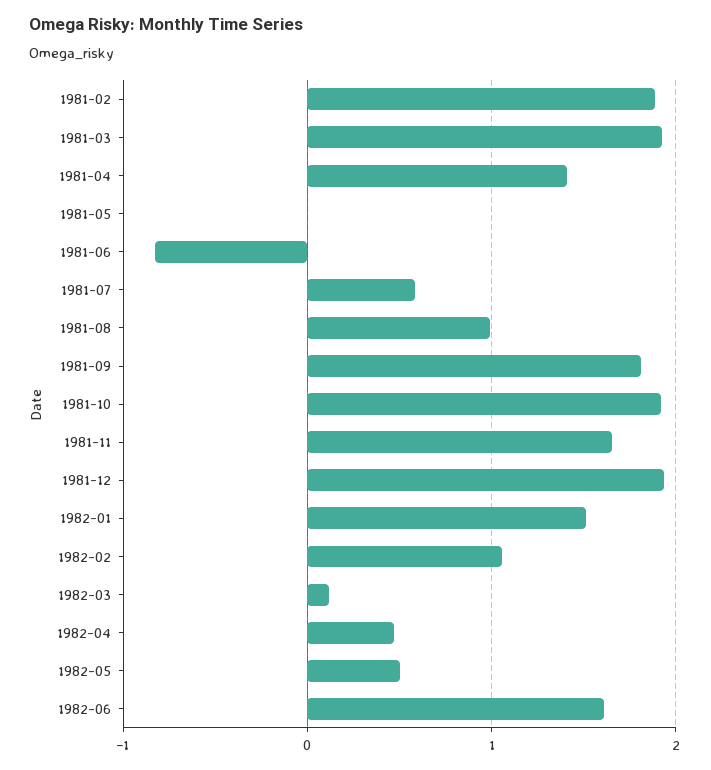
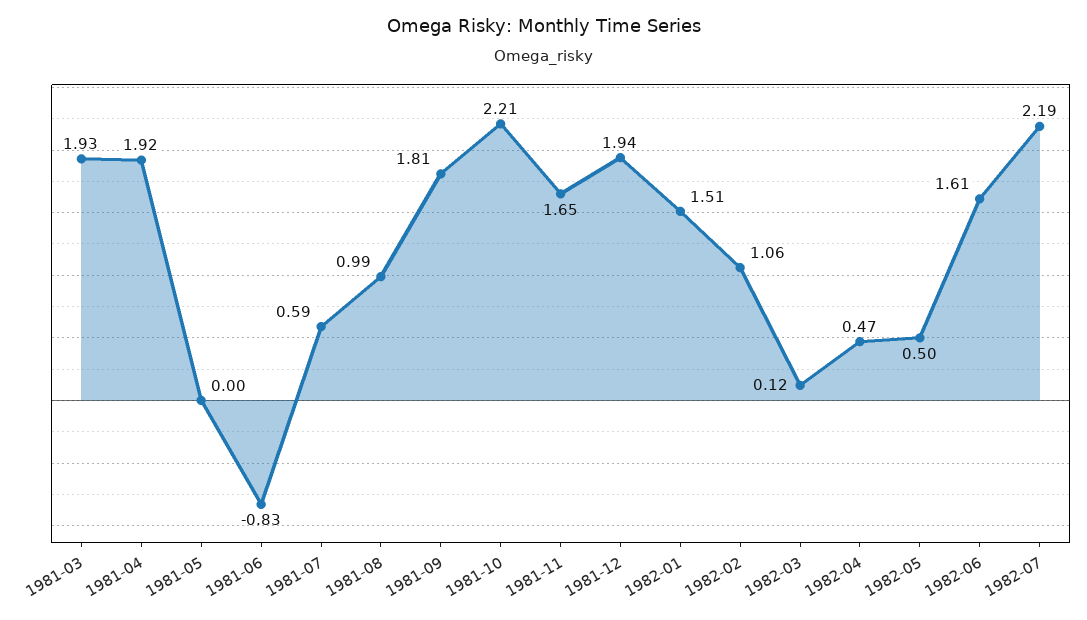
1981-02: 1.9 -> none
1981-04: 1.4 -> 1.92
1981-10: 1.9 -> 2.21
1982-07: none -> 2.19

